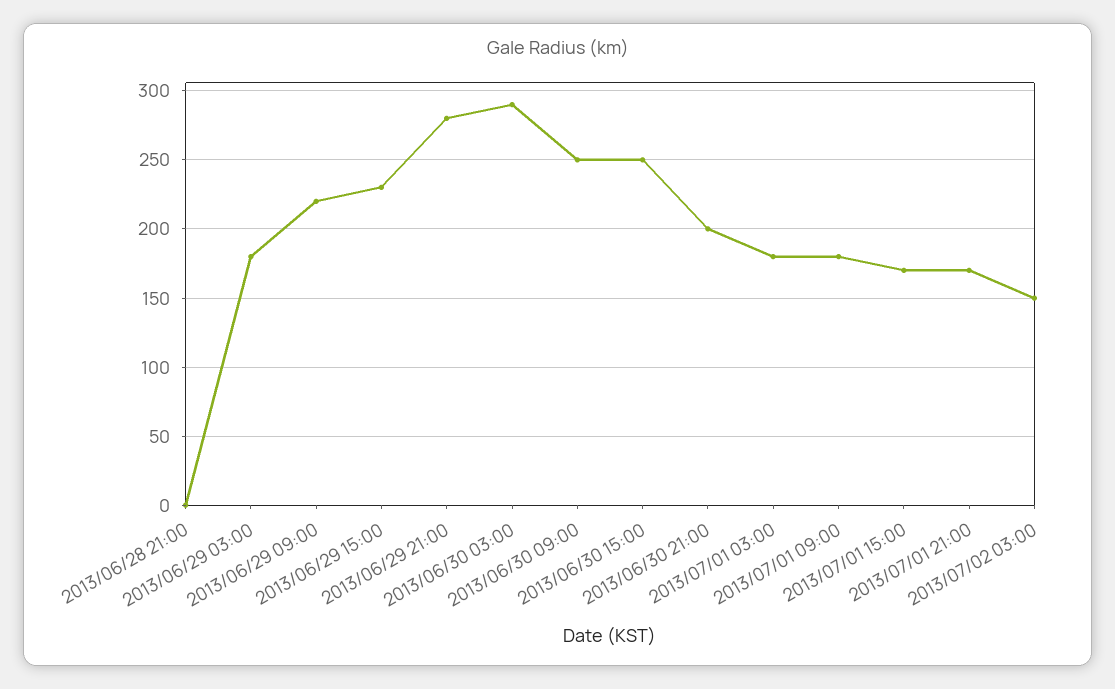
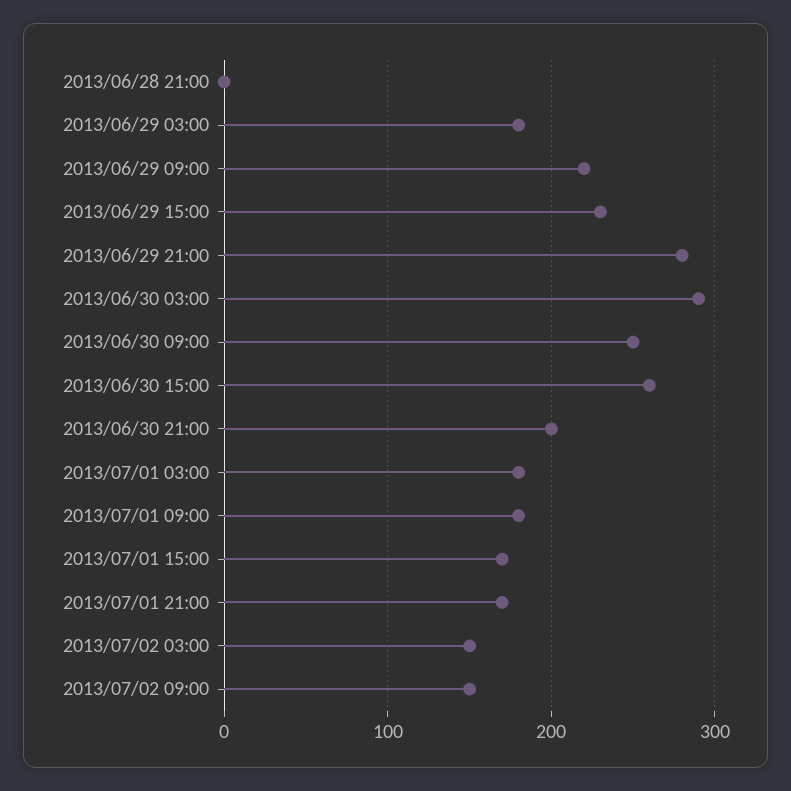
2013/06/30 15:00: 250 -> 260
2013/07/02 09:00: none -> 150

